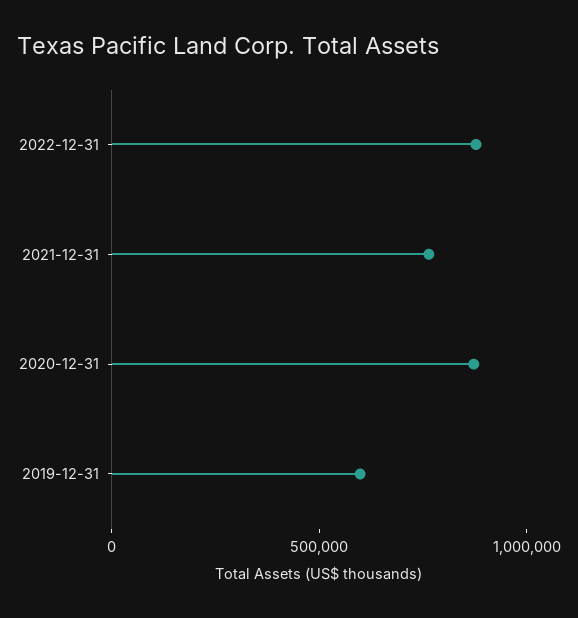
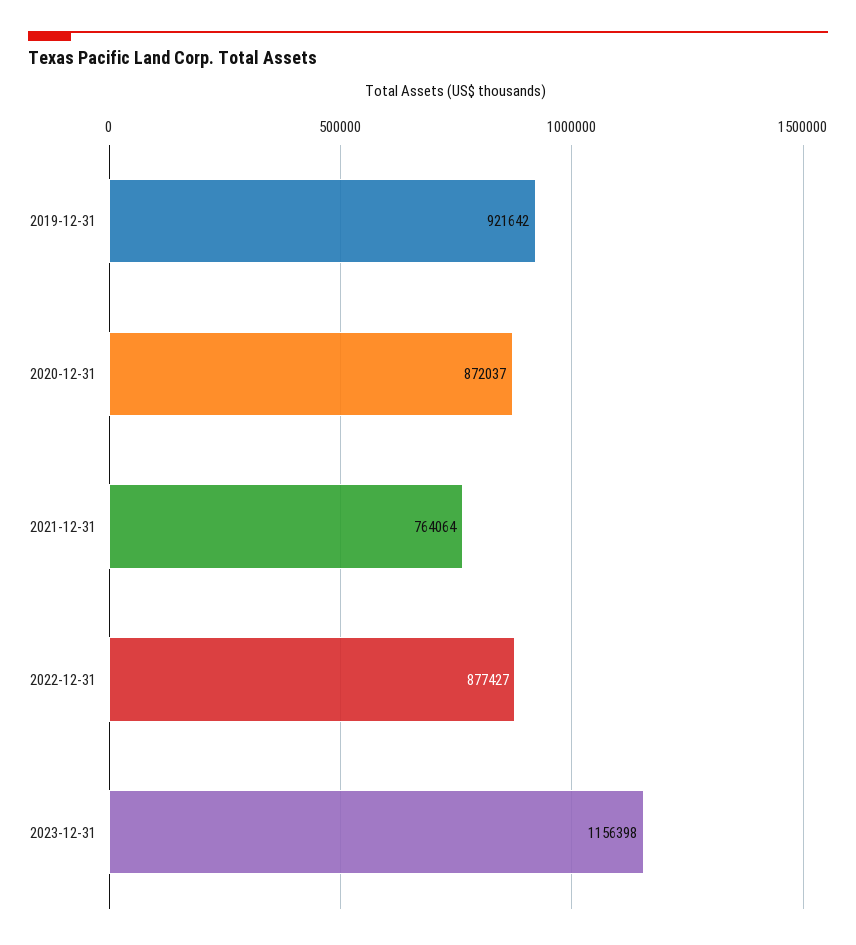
2019-12-31: 600000 -> 921642
2023-12-31: none -> 1156398

